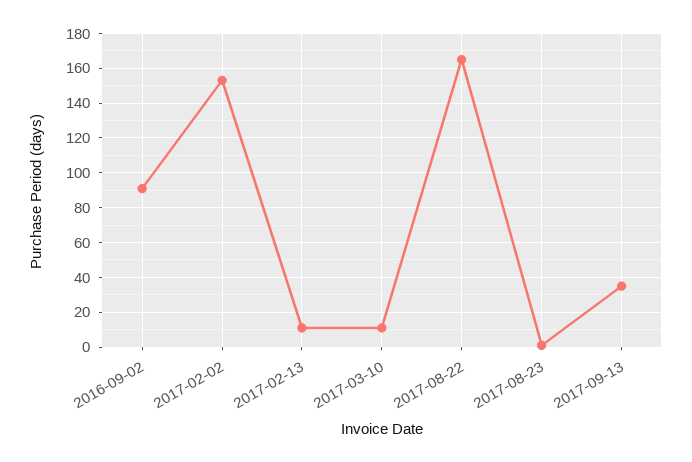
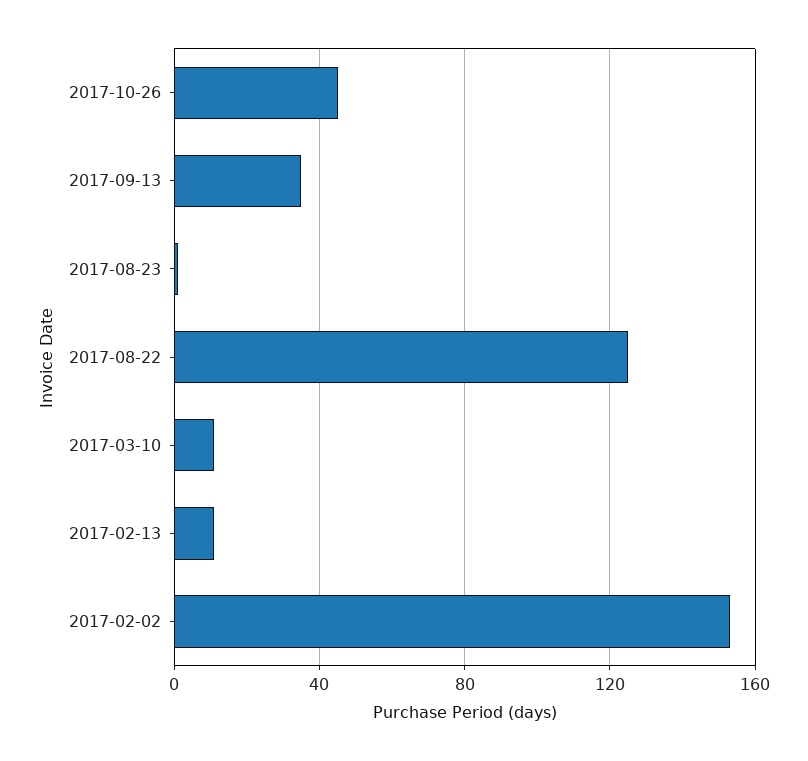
2016-09-02: 90 -> none
2017-08-22: 165 -> 125
2017-10-26: none -> 45

